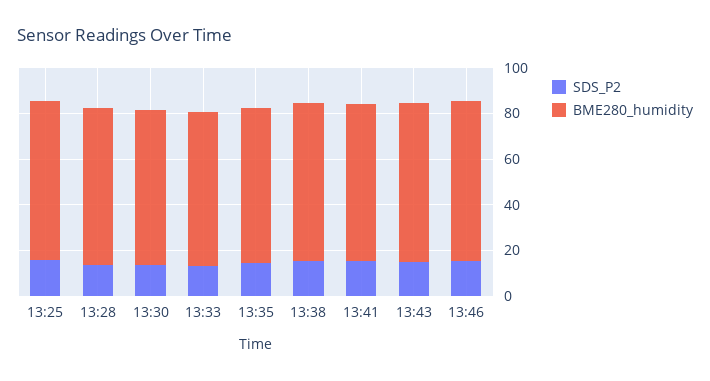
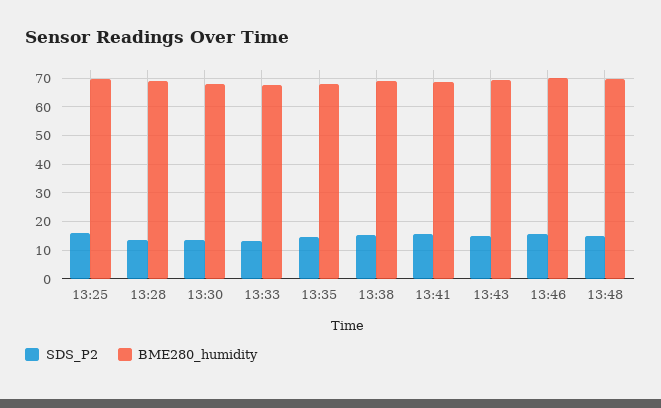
SDS_P2, 13:48: none -> 15
BME280_humidity, 13:48: none -> 70

